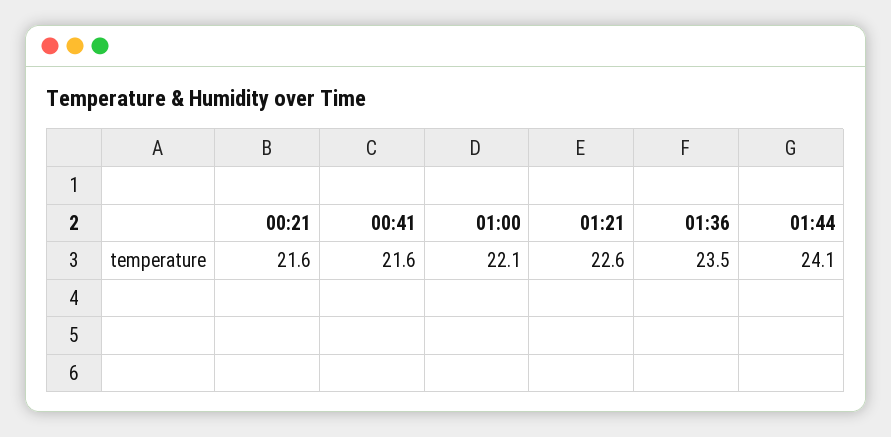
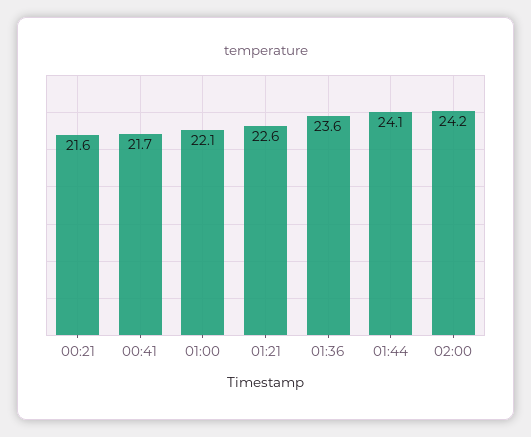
00:41: 21.6 -> 21.7
01:36: 23.5 -> 23.6
02:00: none -> 24.2

